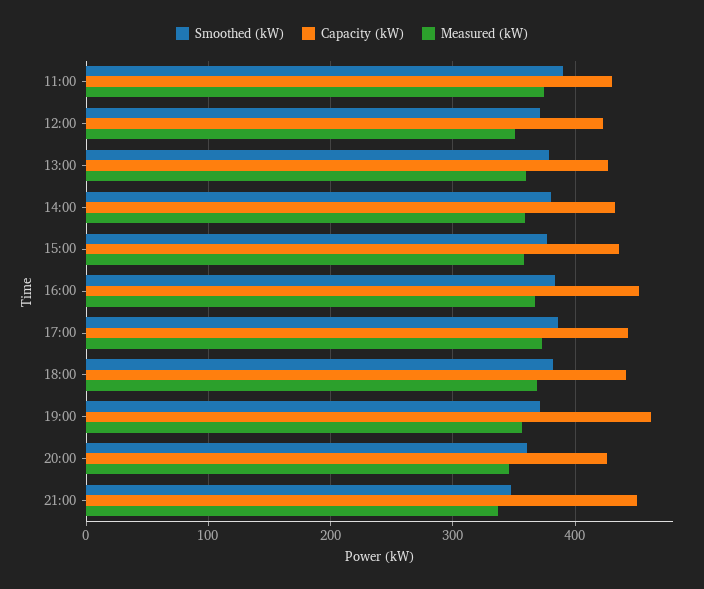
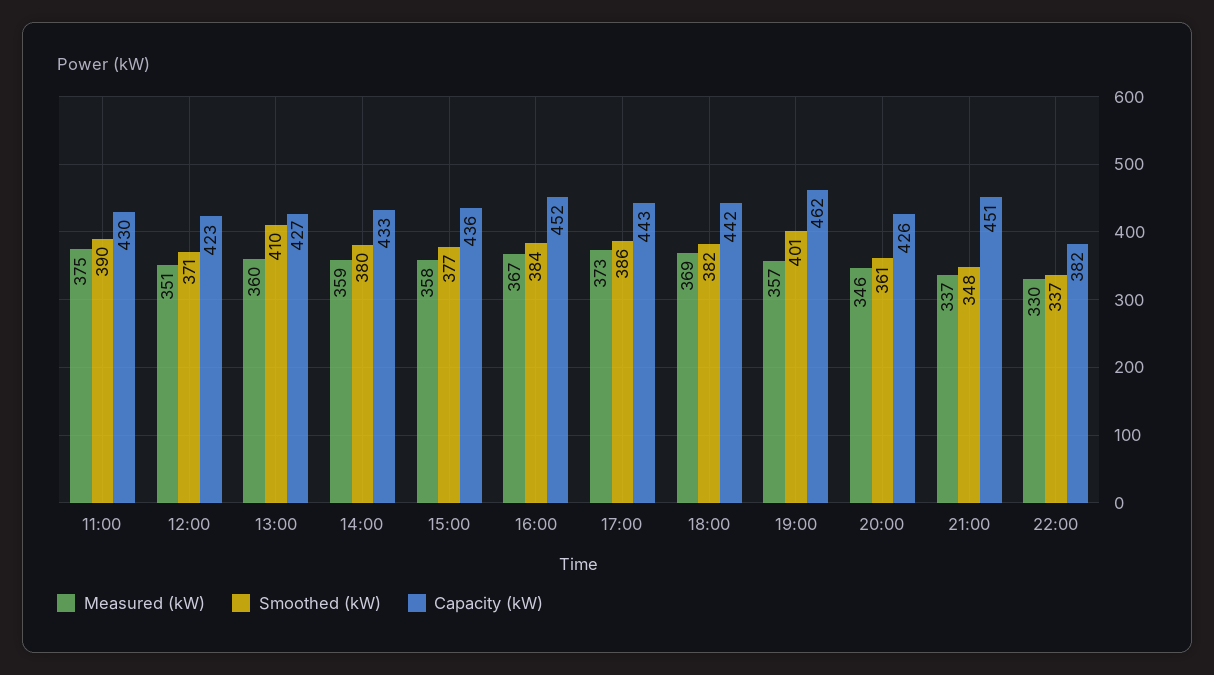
Smoothed (kW), 13:00: 380 -> 410
Smoothed (kW), 19:00: 370 -> 401
Measured (kW), 22:00: none -> 330
Smoothed (kW), 22:00: none -> 337
Capacity (kW), 22:00: none -> 382

